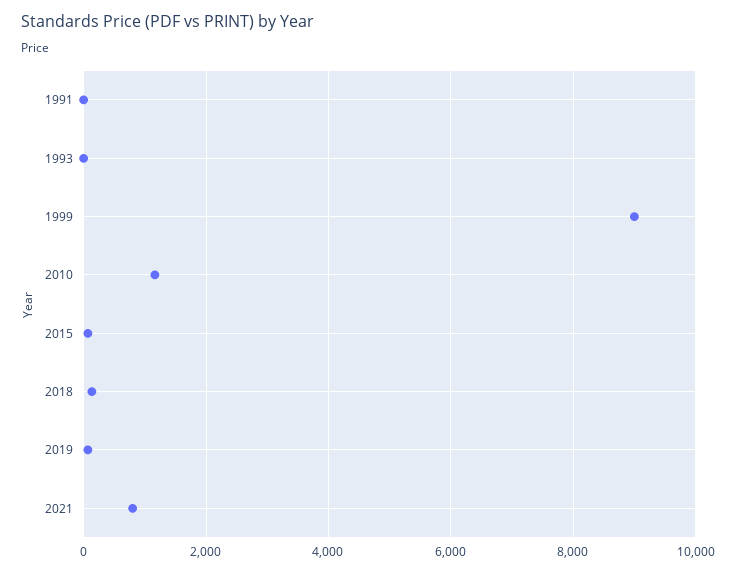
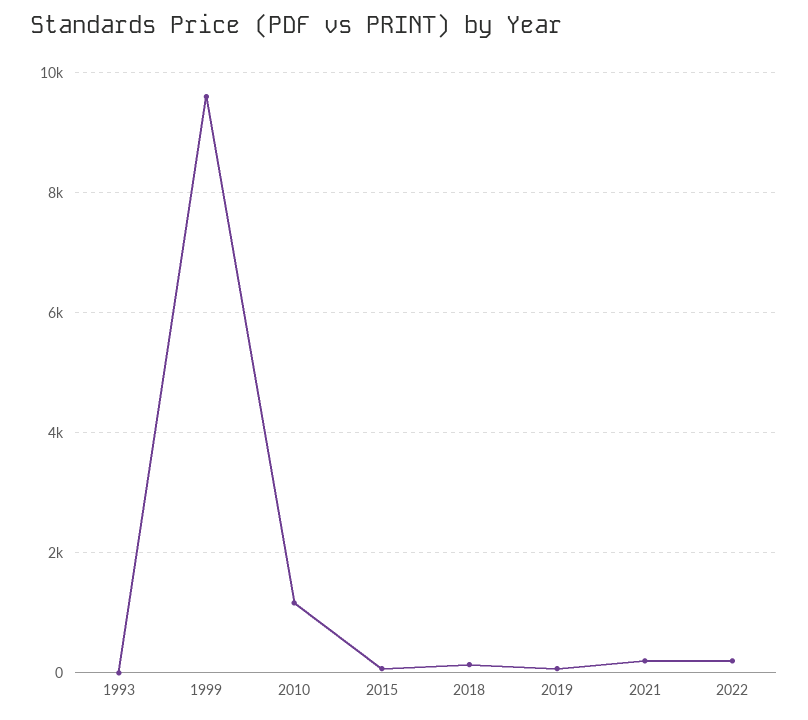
1991: 0 -> none
1999: 9000 -> 9600
2021: 800 -> 200
2022: none -> 200

